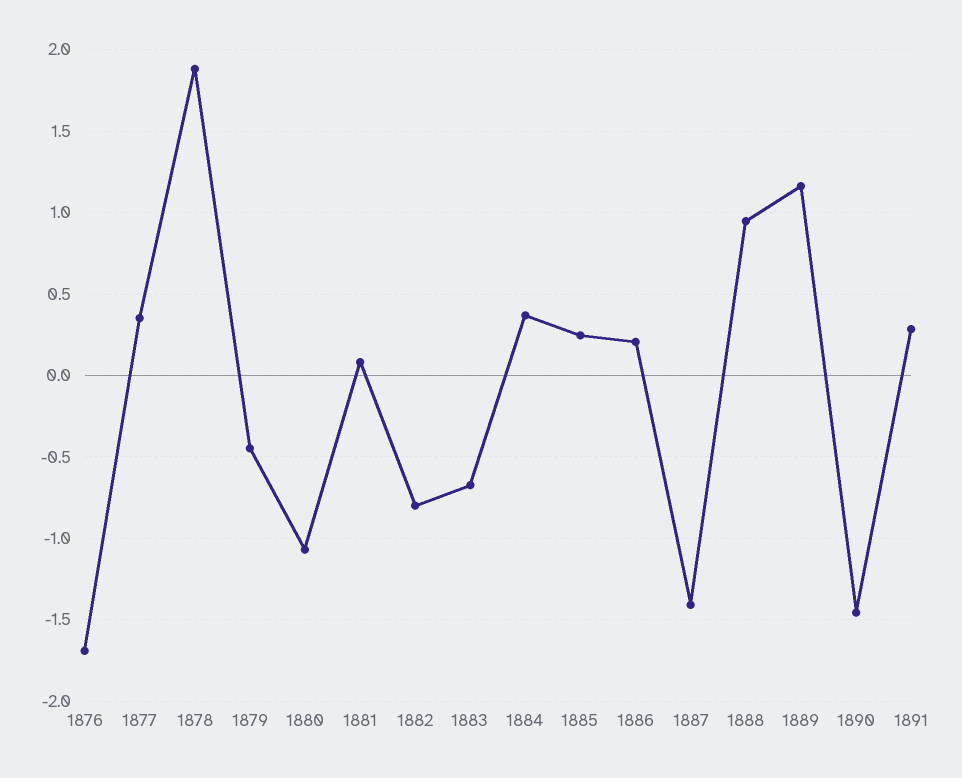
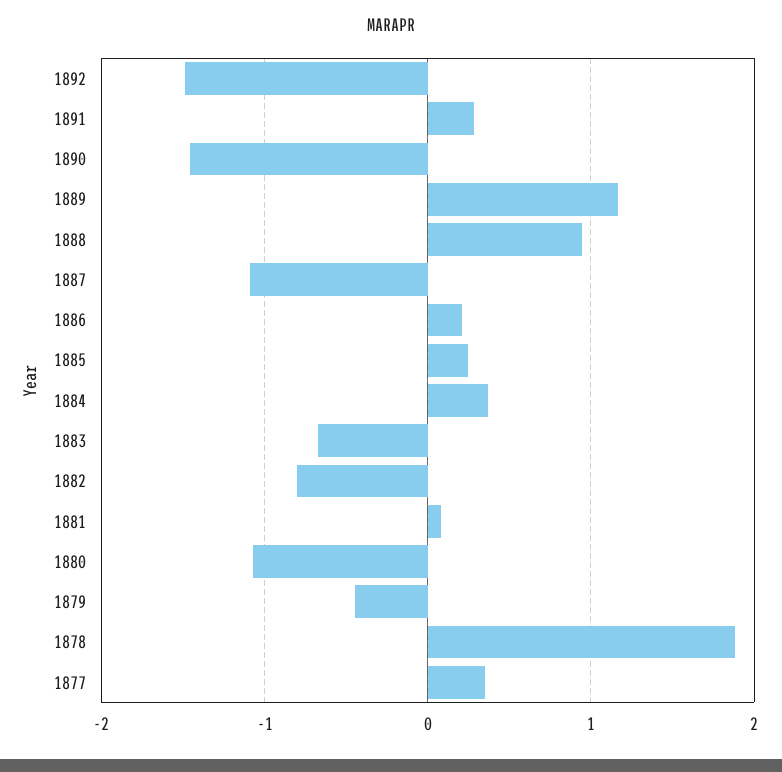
1876: -1.7 -> none
1887: -1.4 -> -1.1
1892: none -> -1.5

